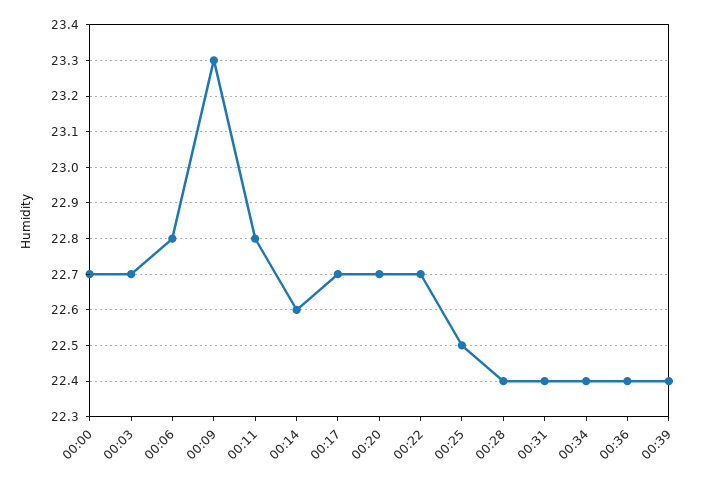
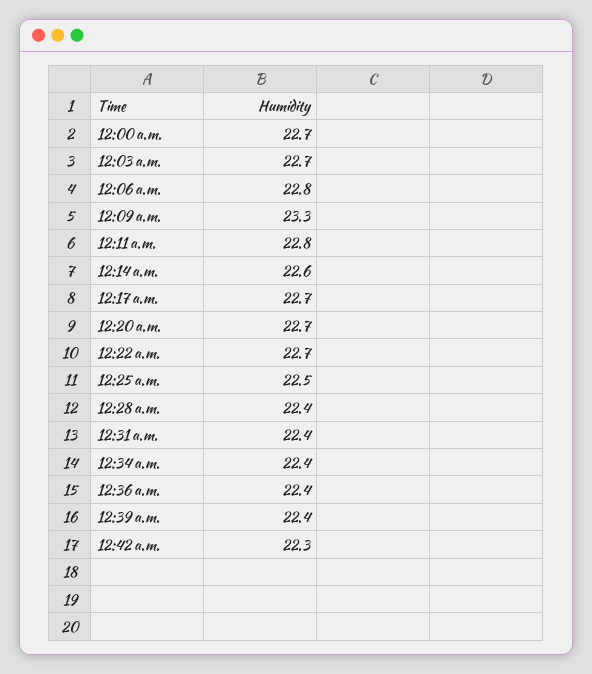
12:42 a.m.: none -> 22.3

